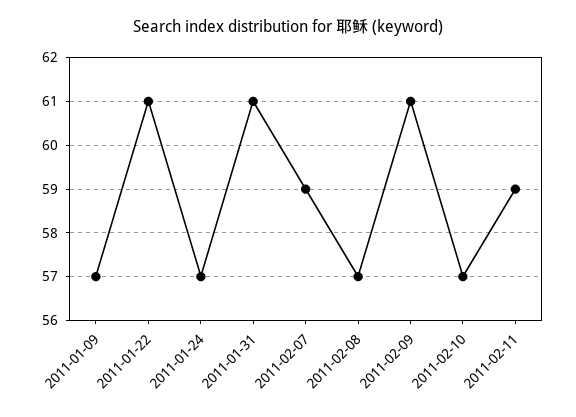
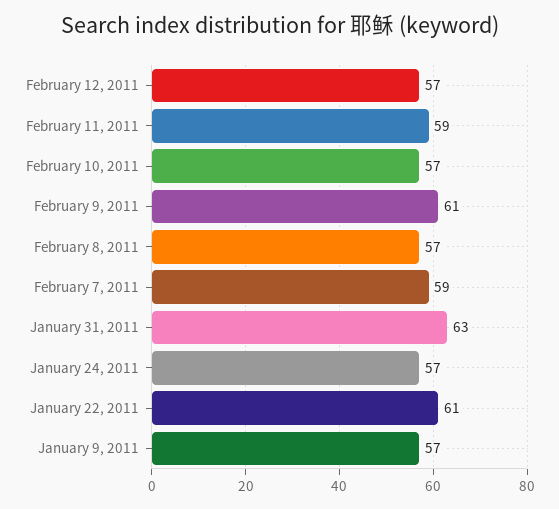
2011-01-31: 61 -> 63
February 12, 2011: none -> 57

